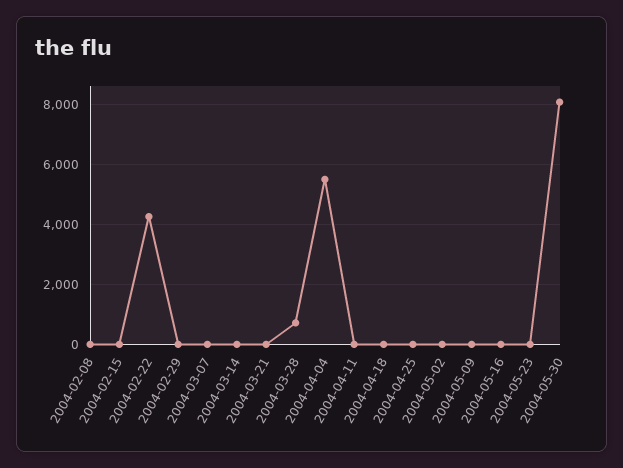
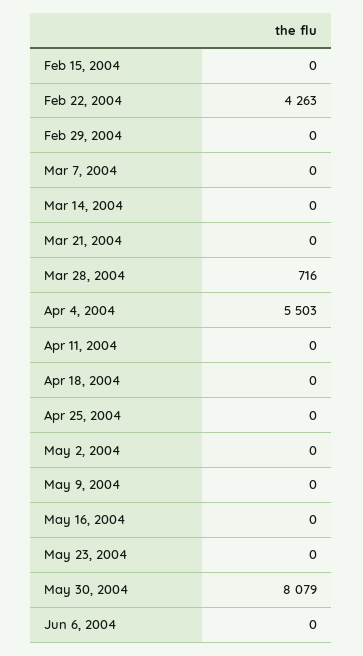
2004-02-08: 0 -> none
Jun 6, 2004: none -> 0

